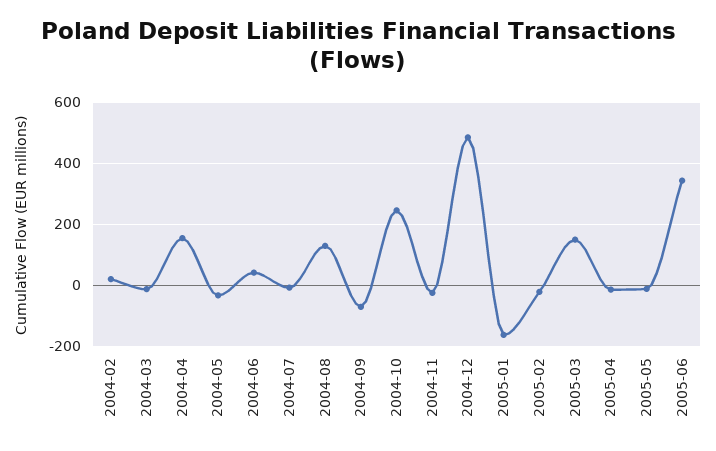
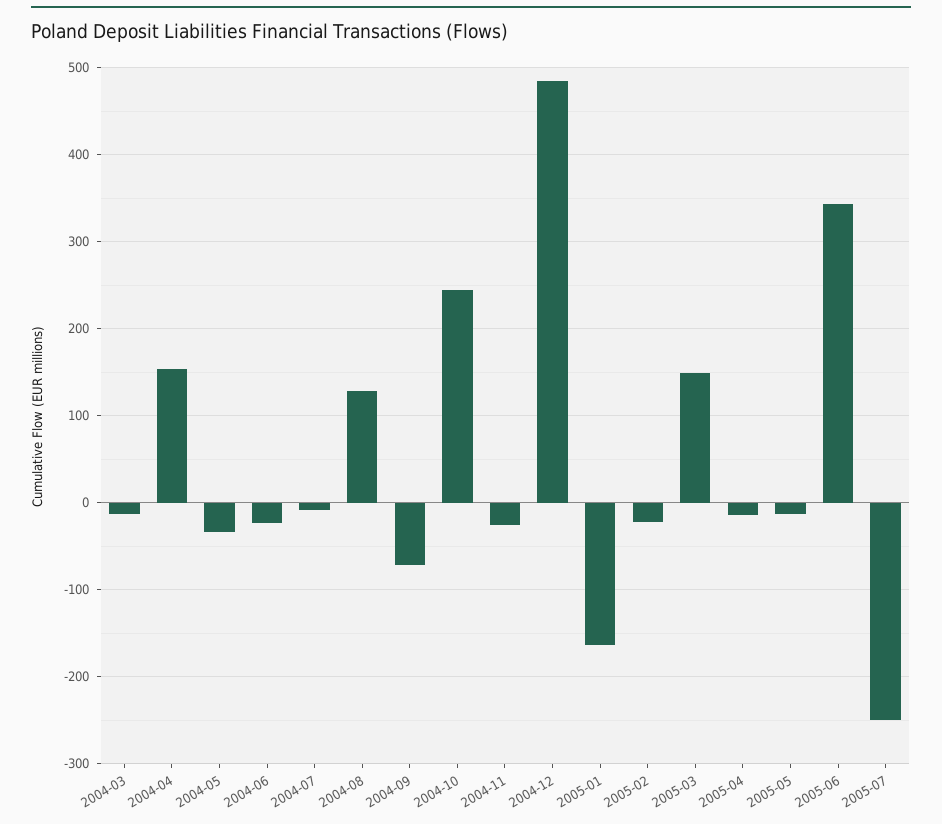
2004-02: 20 -> none
2004-06: 40 -> -20
2005-07: none -> -250

